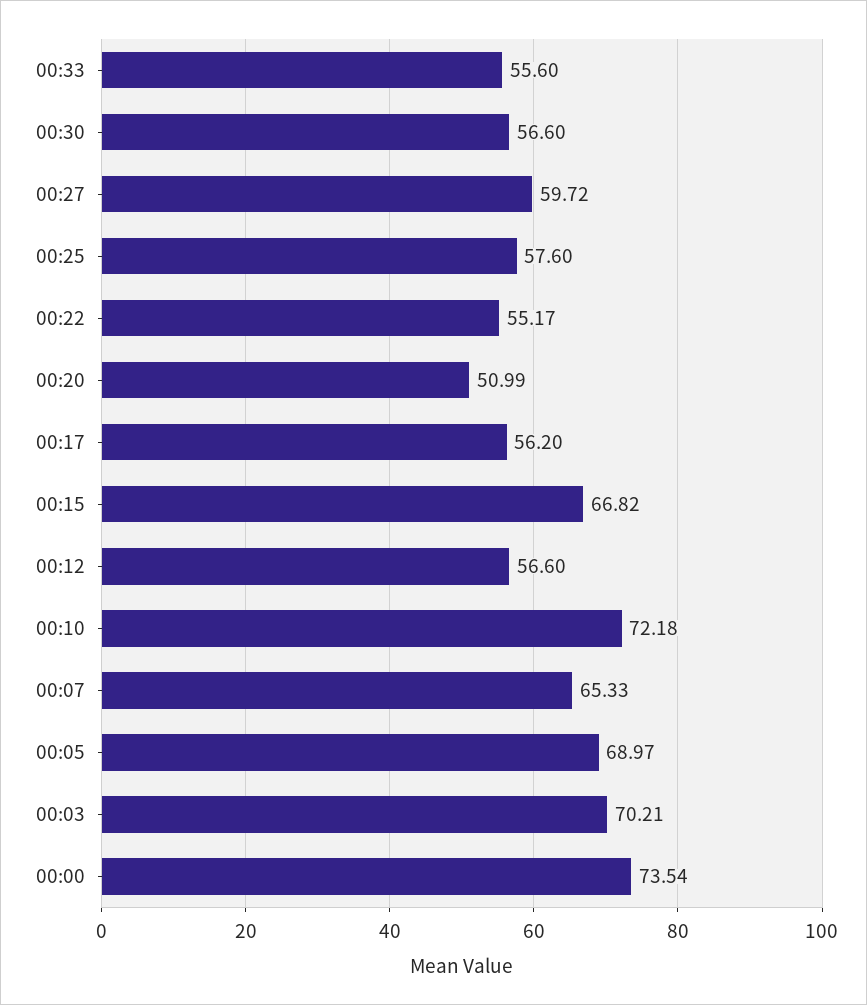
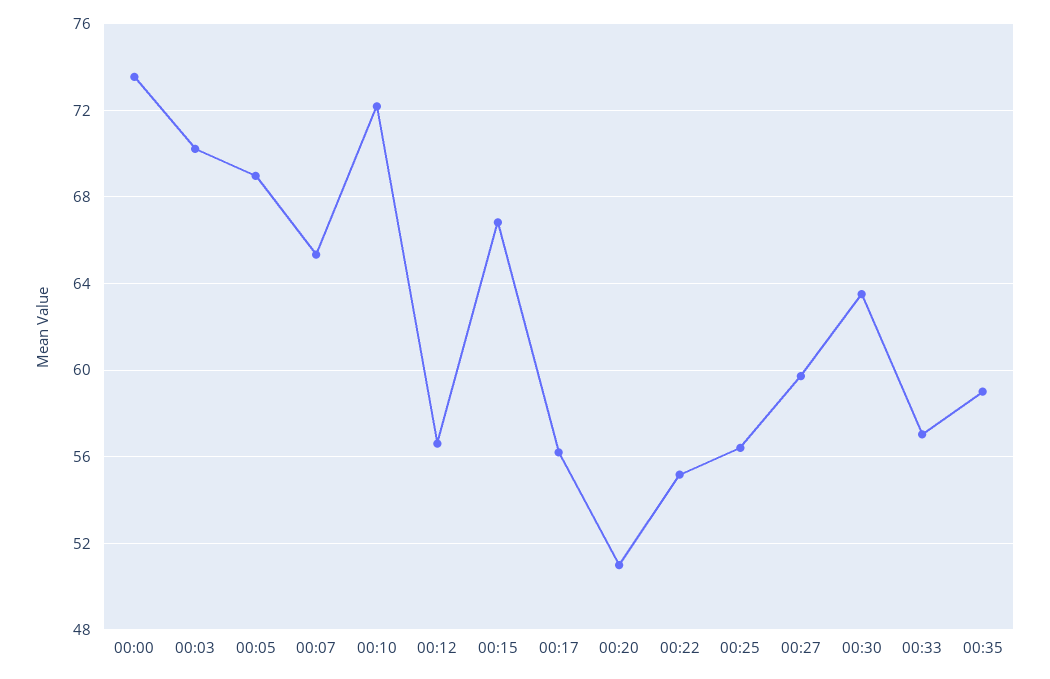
00:33: 55.6 -> 57
00:30: 56.6 -> 63.5
00:25: 57.6 -> 56.5
00:35: none -> 59

